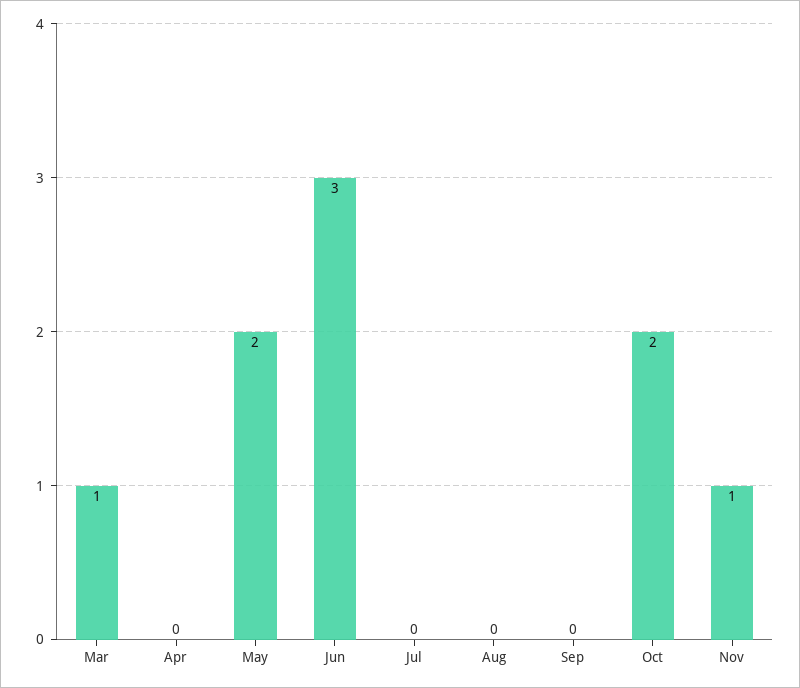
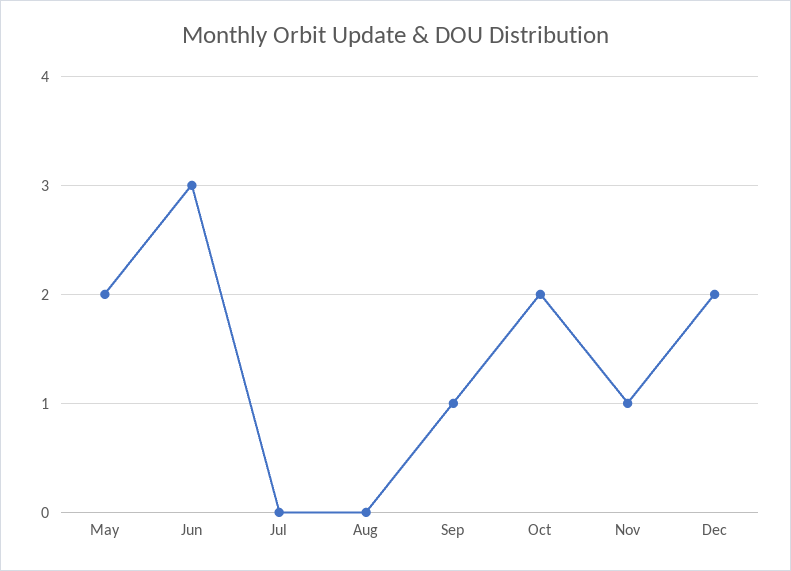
Mar: 1 -> none
Apr: 0 -> none
Sep: 0 -> 1
Dec: none -> 2

